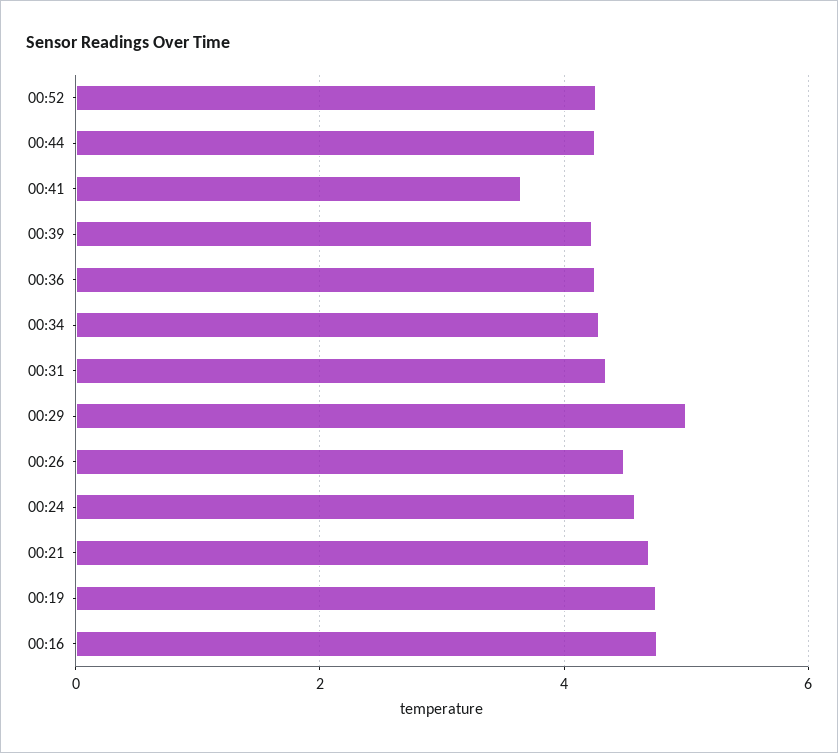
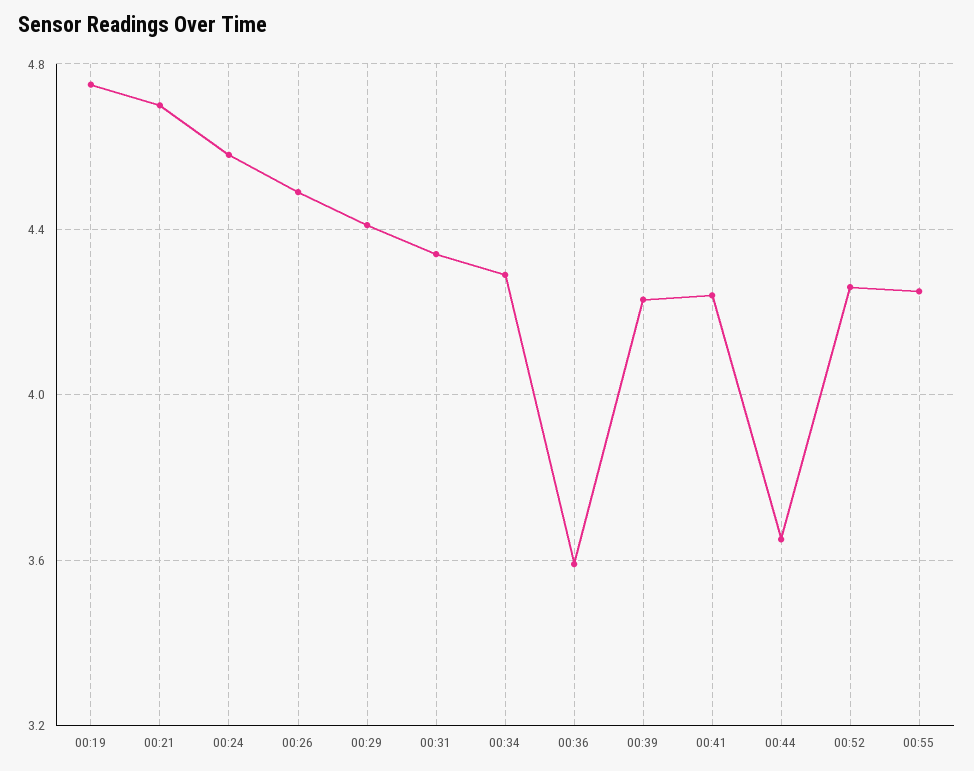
00:44: 4.2 -> 3.65
00:41: 3.6 -> 4.25
00:36: 4.2 -> 3.6
00:29: 5 -> 4.4
00:16: 4.8 -> none
00:55: none -> 4.25

